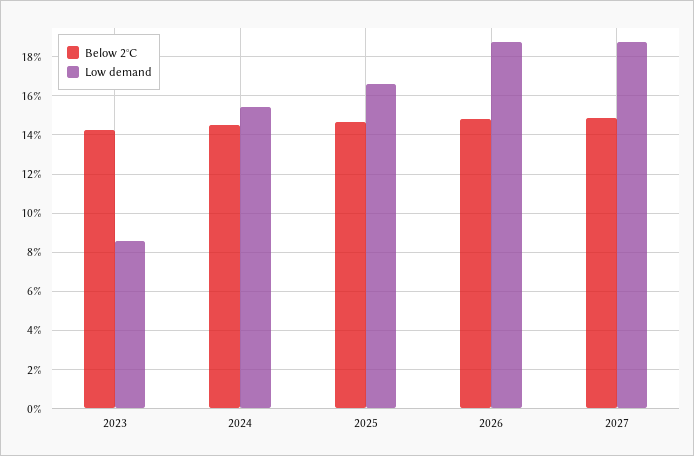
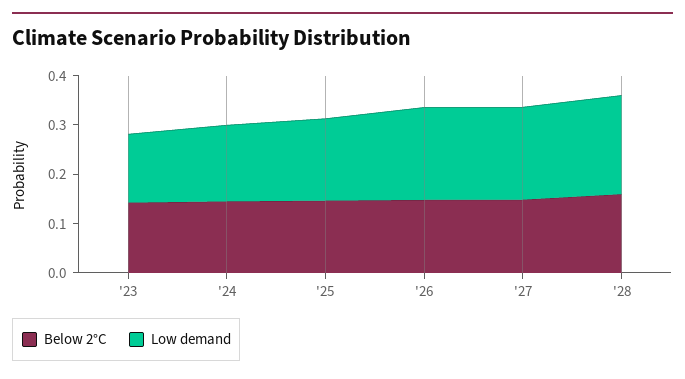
Low demand, 2023: 0.085 -> 0.14
Below 2°C, '28: none -> 0.16
Low demand, '28: none -> 0.2

